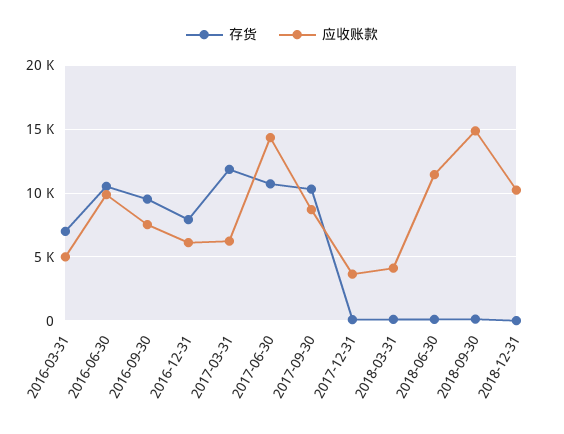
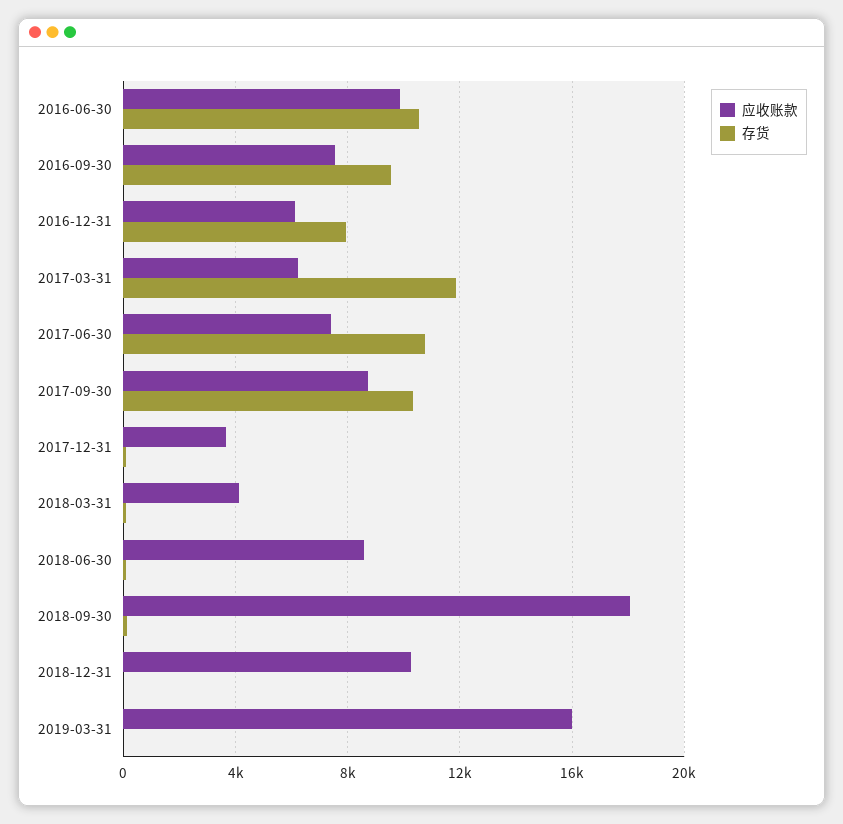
存货, 2016-03-31: 7000 -> none
应收账款, 2016-03-31: 5000 -> none
应收账款, 2017-06-30: 14500 -> 7500
应收账款, 2018-06-30: 11500 -> 8500
应收账款, 2018-09-30: 15000 -> 18000
应收账款, 2019-03-31: none -> 16000
存货, 2019-03-31: none -> 0

